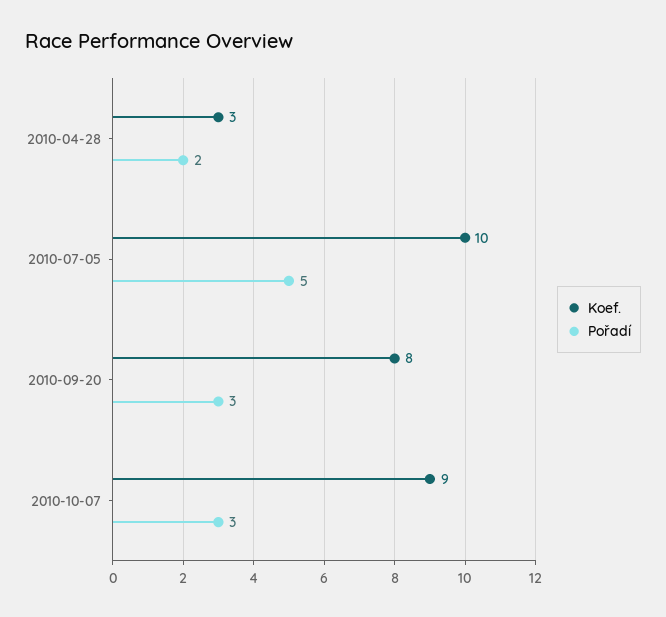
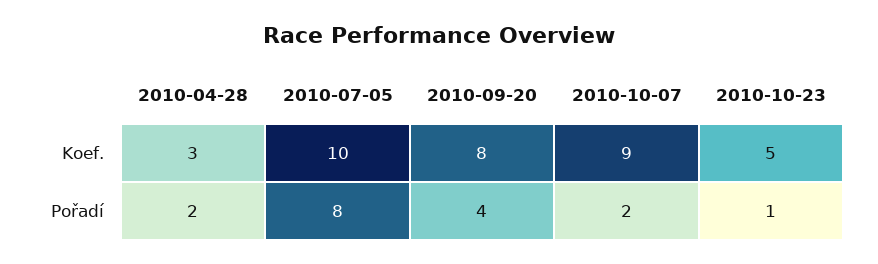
Pořadí, 2010-07-05: 5 -> 8
Pořadí, 2010-09-20: 3 -> 4
Pořadí, 2010-10-07: 3 -> 2
Koef., 2010-10-23: none -> 5
Pořadí, 2010-10-23: none -> 1

